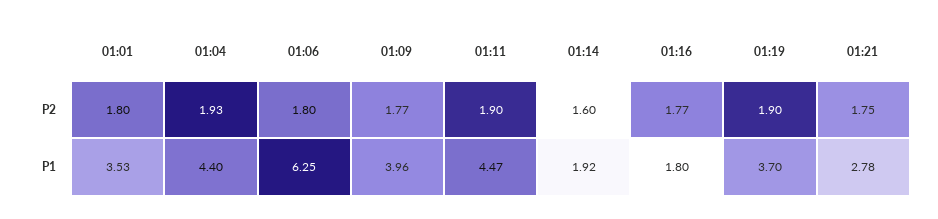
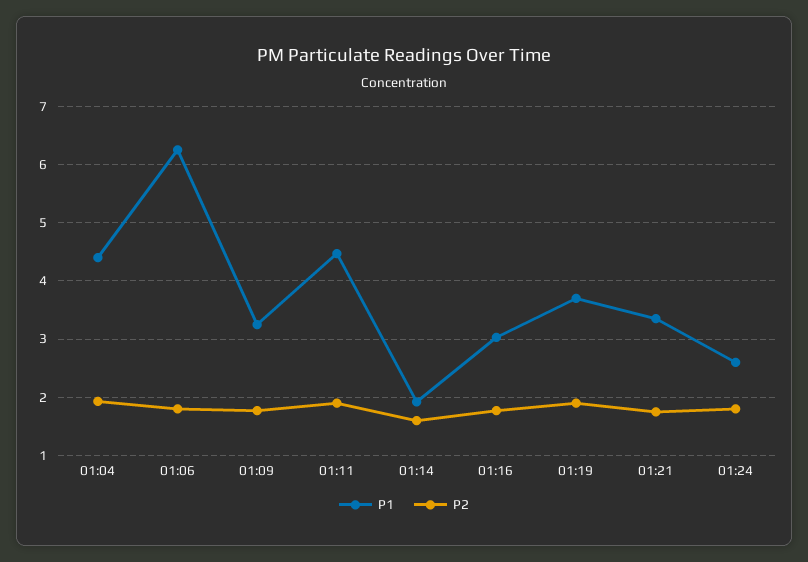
P2, 01:01: 1.8 -> none
P1, 01:01: 3.53 -> none
P1, 01:09: 3.96 -> 3.2
P1, 01:16: 1.8 -> 3
P1, 01:21: 2.78 -> 3.4
P1, 01:24: none -> 2.6
P2, 01:24: none -> 1.8

